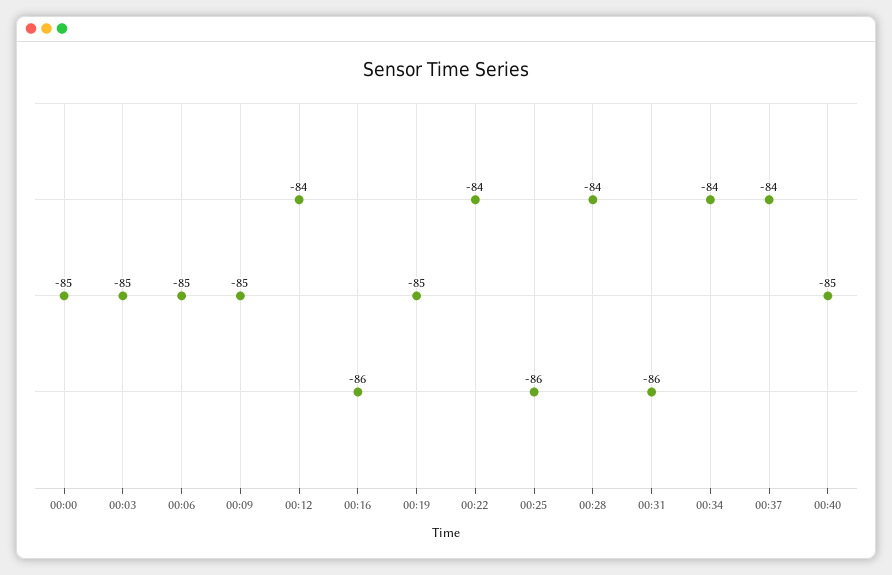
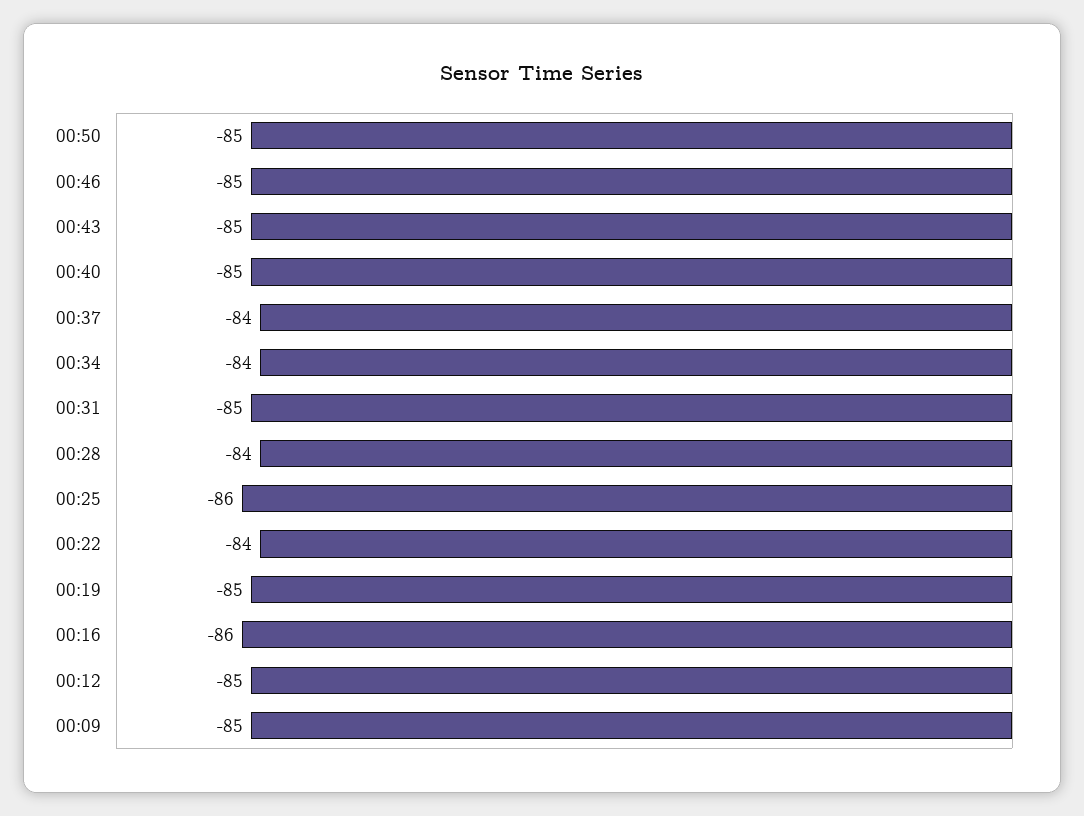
00:00: -85 -> none
00:03: -85 -> none
00:06: -85 -> none
00:12: -84 -> -85
00:31: -86 -> -85
00:50: none -> -85
00:46: none -> -85
00:43: none -> -85

